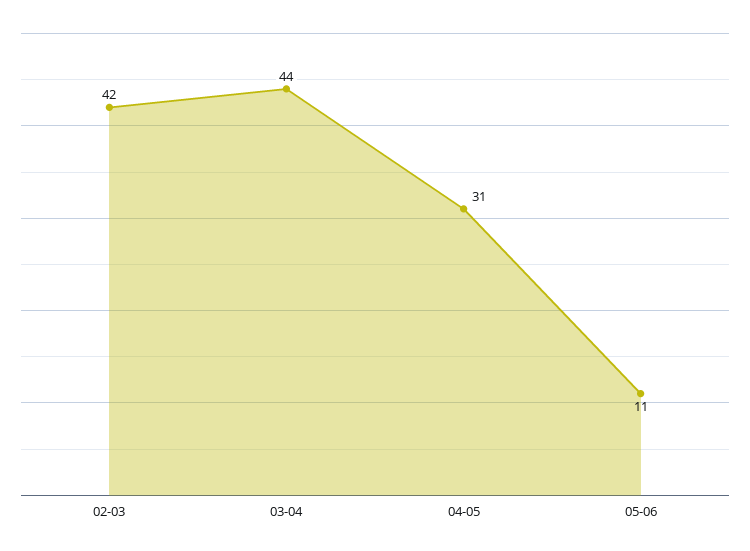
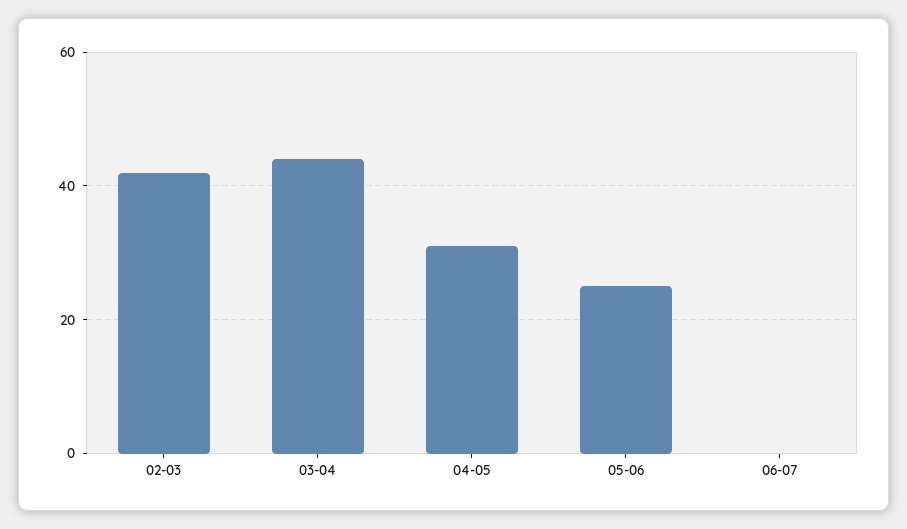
05-06: 11 -> 25
06-07: none -> 0

